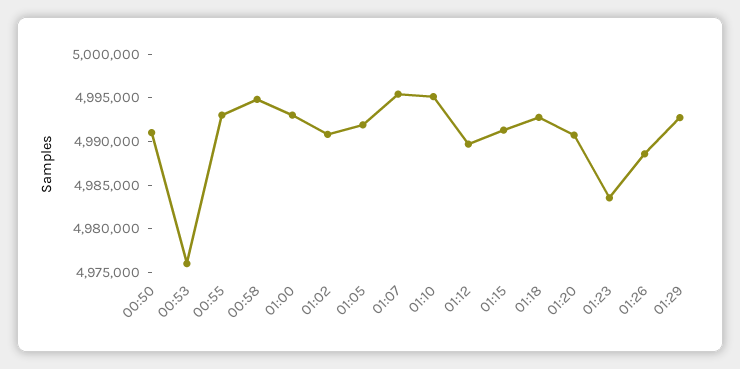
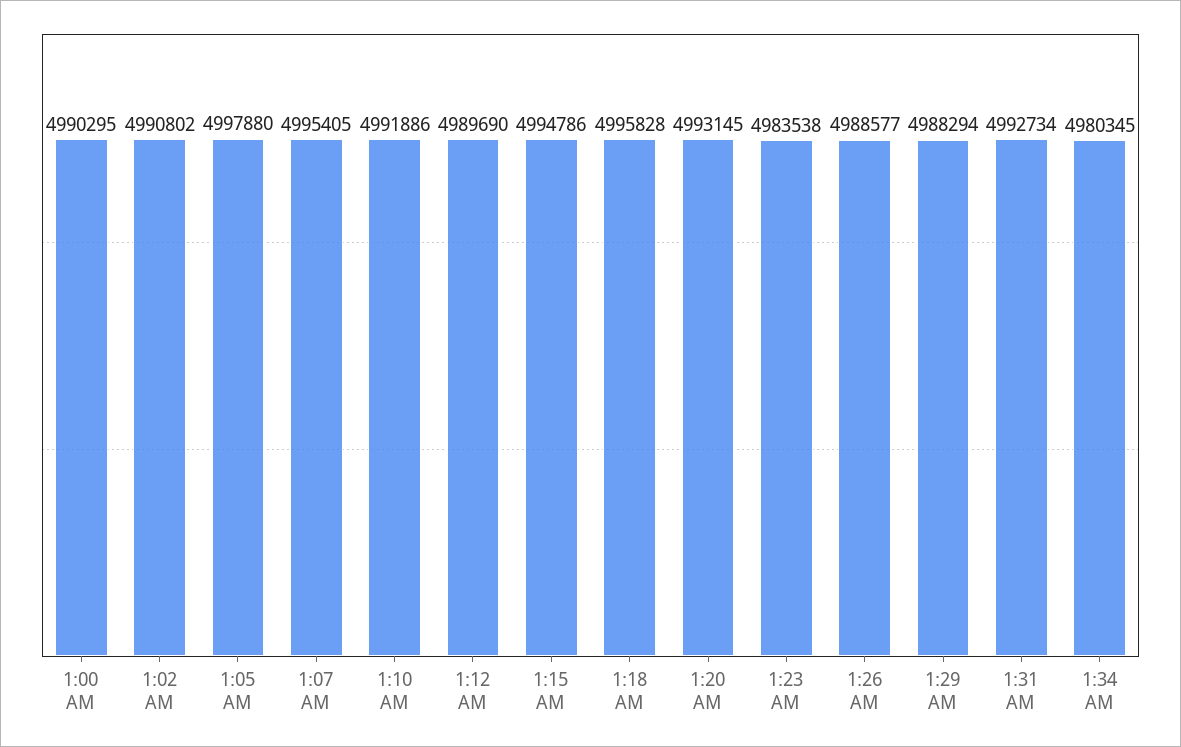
00:50: 4991000 -> none
00:53: 4976000 -> none
00:55: 4993000 -> none
00:58: 4995000 -> none
01:00: 4993000 -> 4990295
01:05: 4992000 -> 4997880
01:10: 4995000 -> 4991886
01:15: 4991000 -> 4994786
01:18: 4993000 -> 4995828
01:20: 4991000 -> 4993145
01:29: 4993000 -> 4988294
1:31 AM: none -> 4992734
1:34 AM: none -> 4980345

